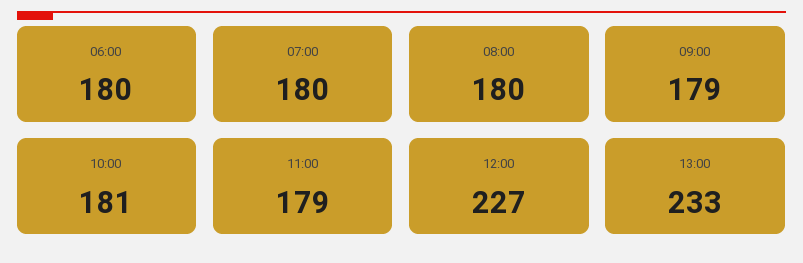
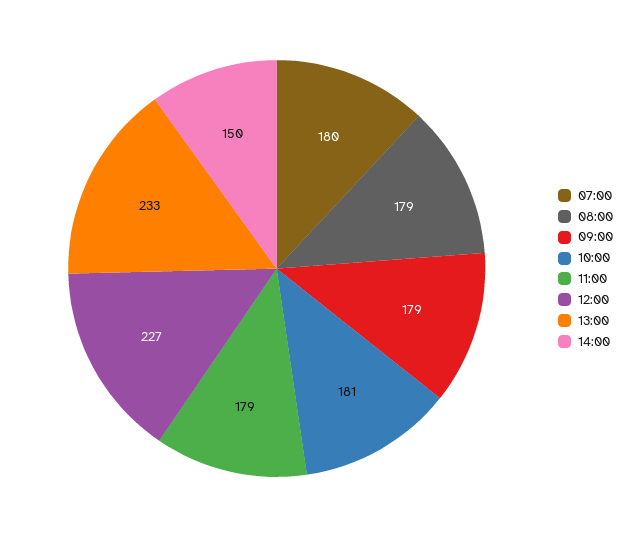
06:00: 180 -> none
08:00: 180 -> 179
14:00: none -> 150

